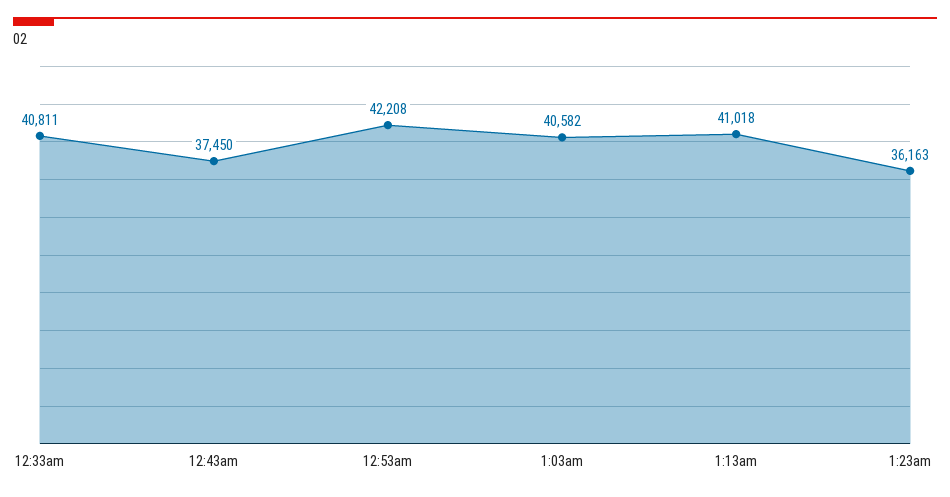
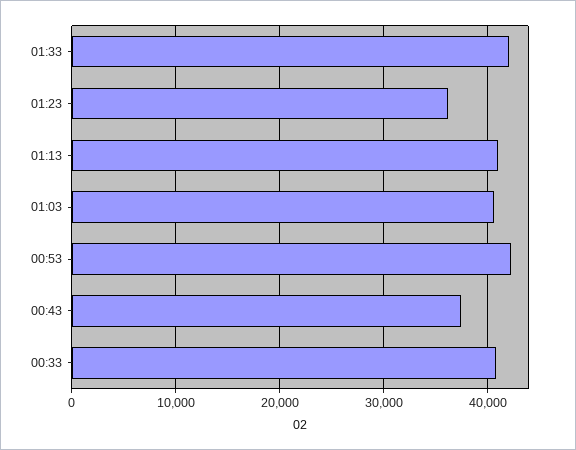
01:33: none -> 42000

